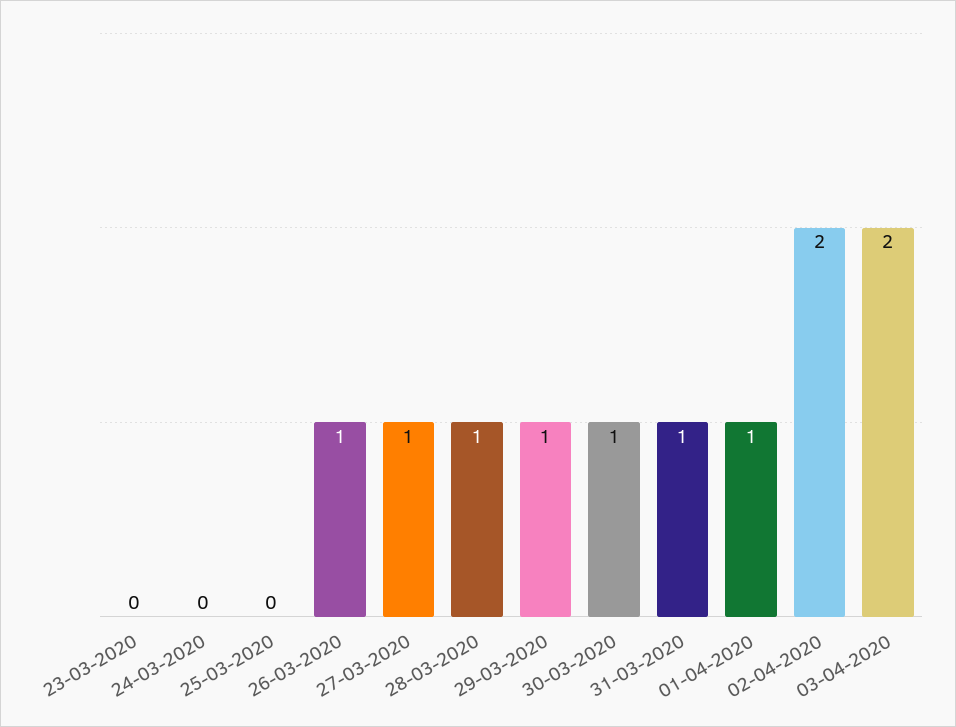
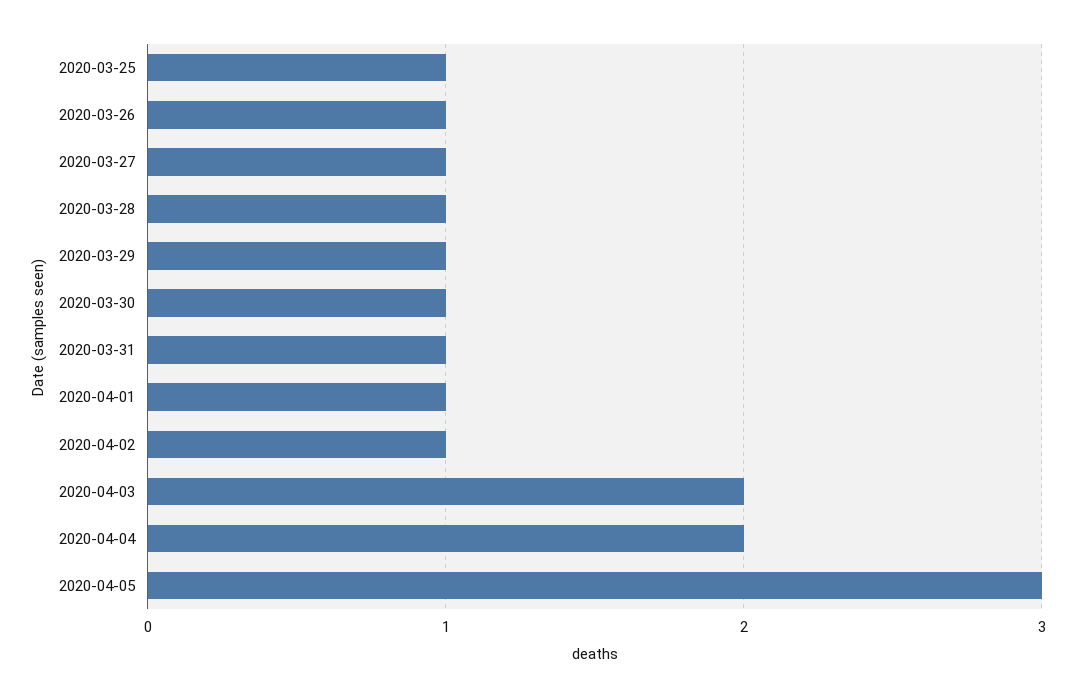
23-03-2020: 0 -> none
24-03-2020: 0 -> none
25-03-2020: 0 -> 1
02-04-2020: 2 -> 1
2020-04-04: none -> 2
2020-04-05: none -> 3

